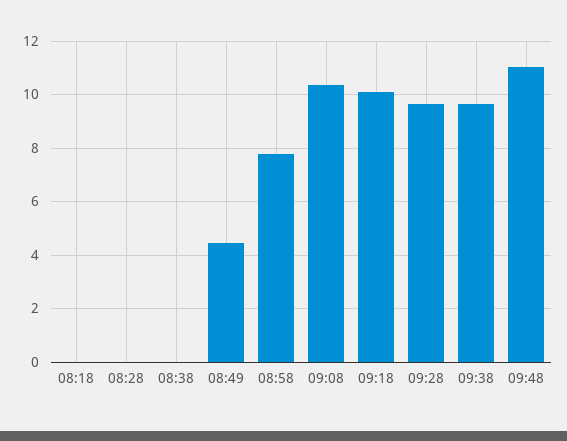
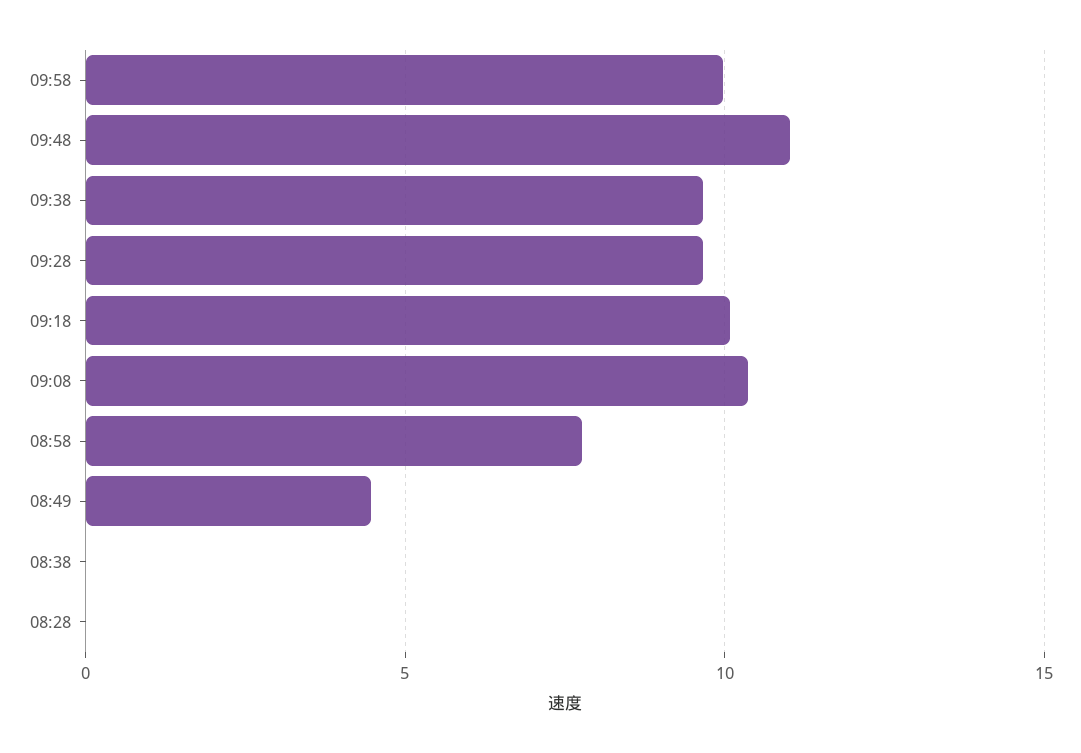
08:18: 0 -> none
09:58: none -> 10

